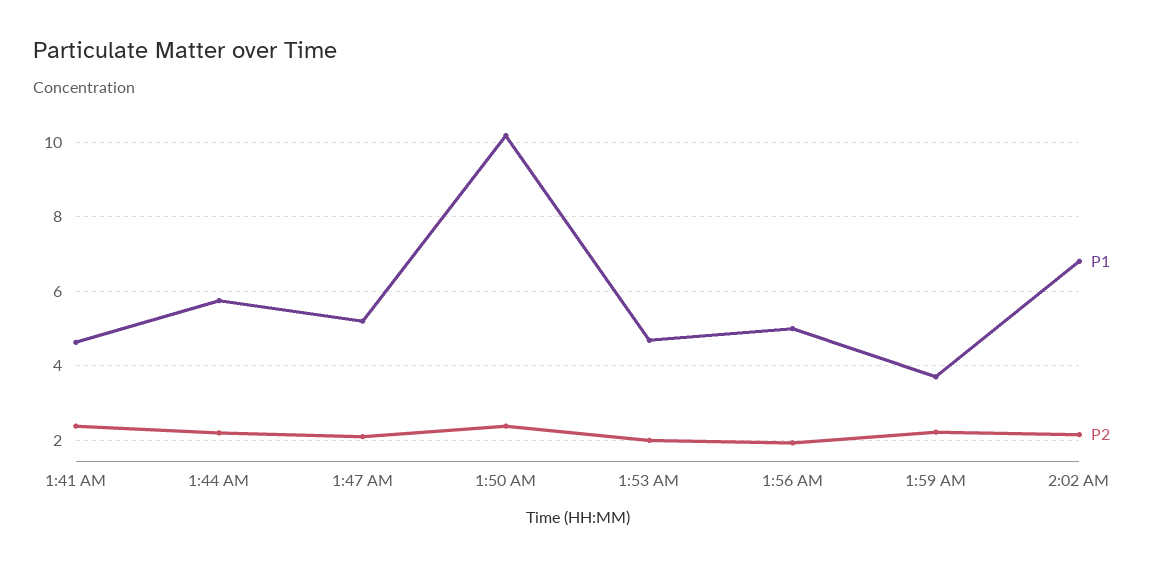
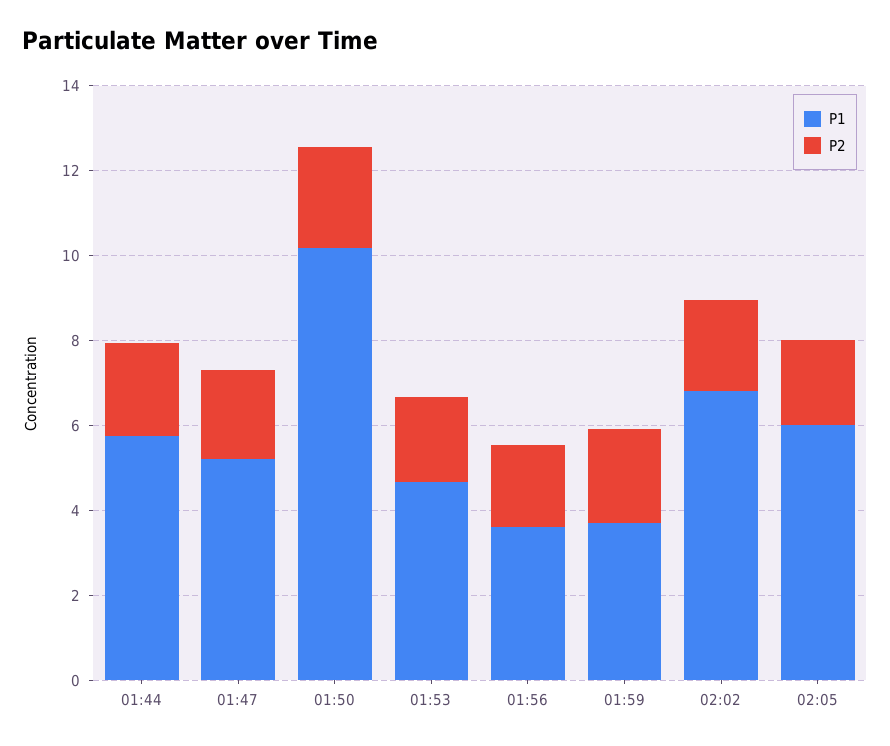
P1, 1:41 AM: 4.6 -> none
P2, 1:41 AM: 2.4 -> none
P1, 1:56 AM: 5 -> 3.5
P1, 02:05: none -> 6
P2, 02:05: none -> 2

